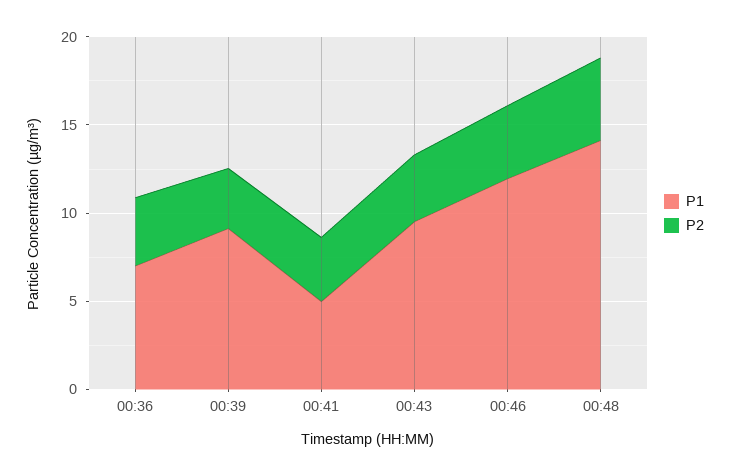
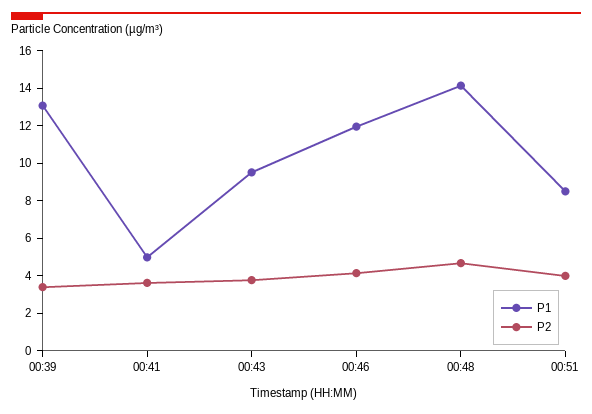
P1, 00:36: 7 -> none
P2, 00:36: 4 -> none
P1, 00:39: 9 -> 13
P1, 00:51: none -> 8.5
P2, 00:51: none -> 4

